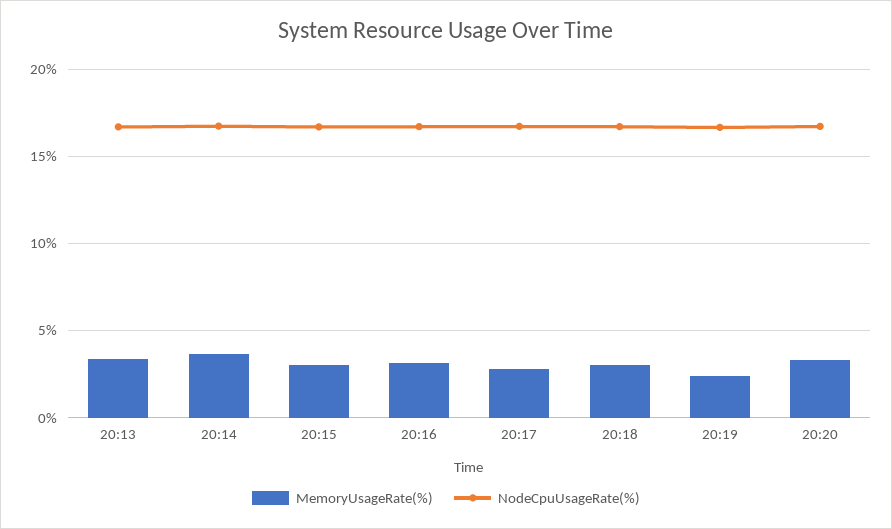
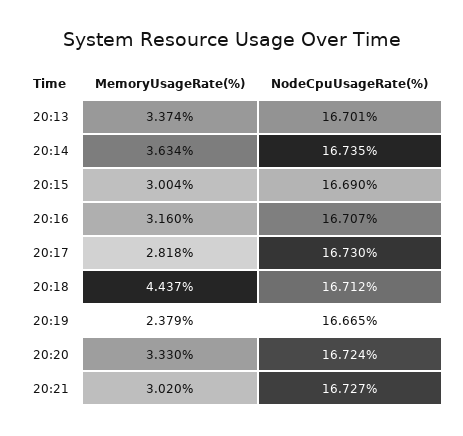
MemoryUsageRate(%), 20:18: 3 -> 4.437
MemoryUsageRate(%), 20:21: none -> 3.02
NodeCpuUsageRate(%), 20:21: none -> 16.727

